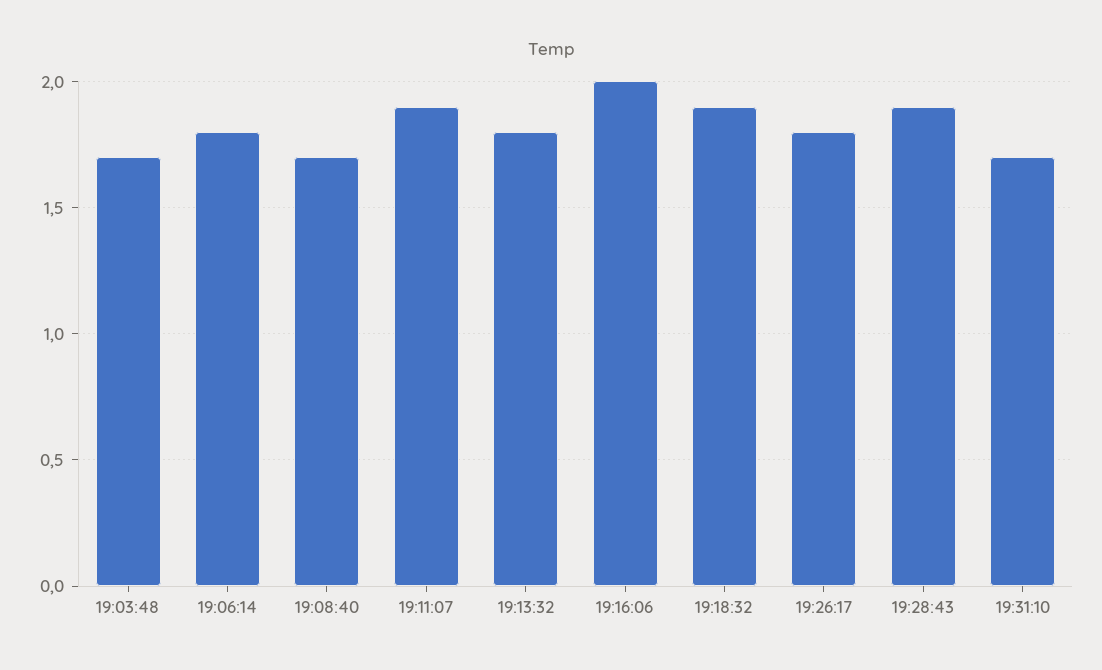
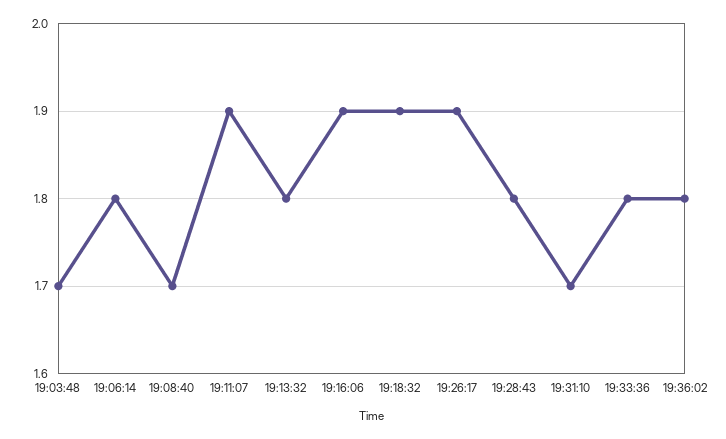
19:16:06: 2 -> 1.9
19:26:17: 1.8 -> 1.9
19:28:43: 1.9 -> 1.8
19:33:36: none -> 1.8
19:36:02: none -> 1.8

